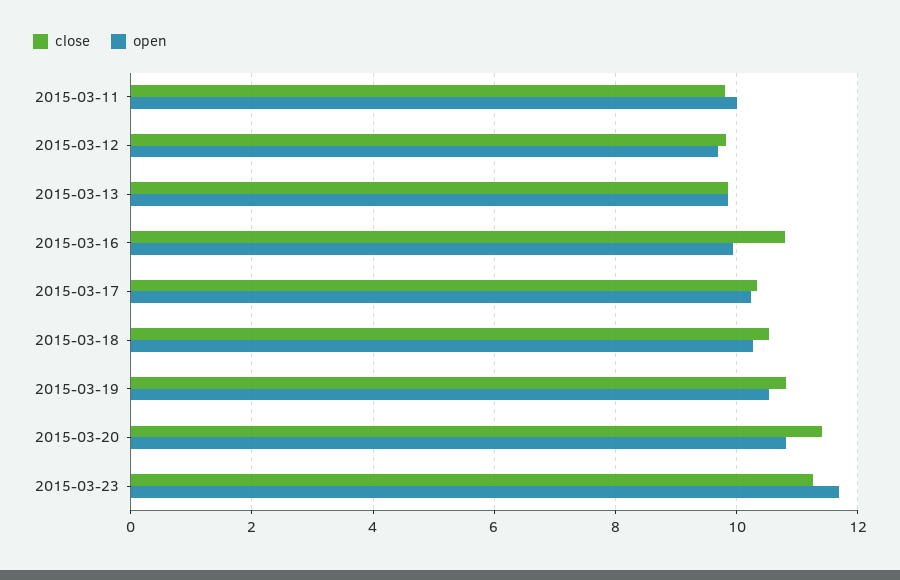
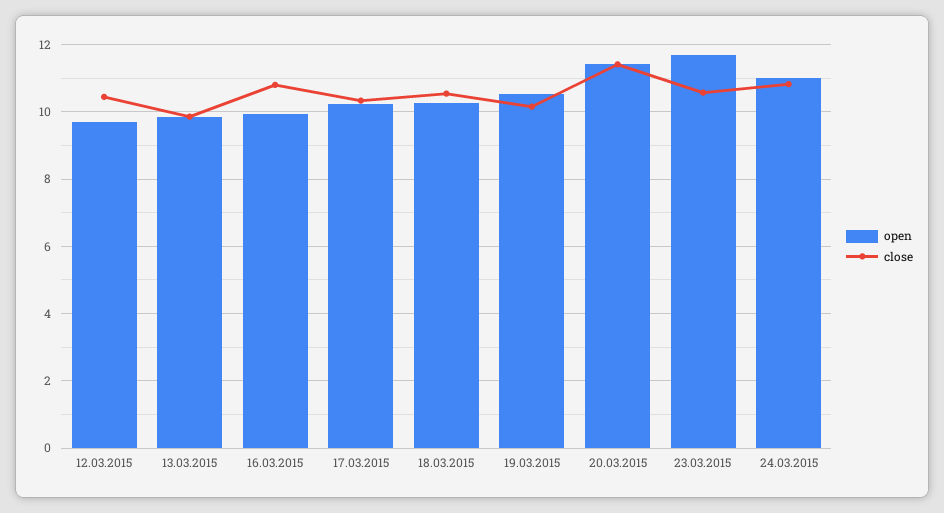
close, 2015-03-11: 9.8 -> none
open, 2015-03-11: 10 -> none
close, 2015-03-12: 9.8 -> 10.4
close, 2015-03-19: 10.8 -> 10.2
open, 2015-03-20: 10.8 -> 11.4
close, 2015-03-23: 11.2 -> 10.6
open, 24.03.2015: none -> 11
close, 24.03.2015: none -> 10.8

